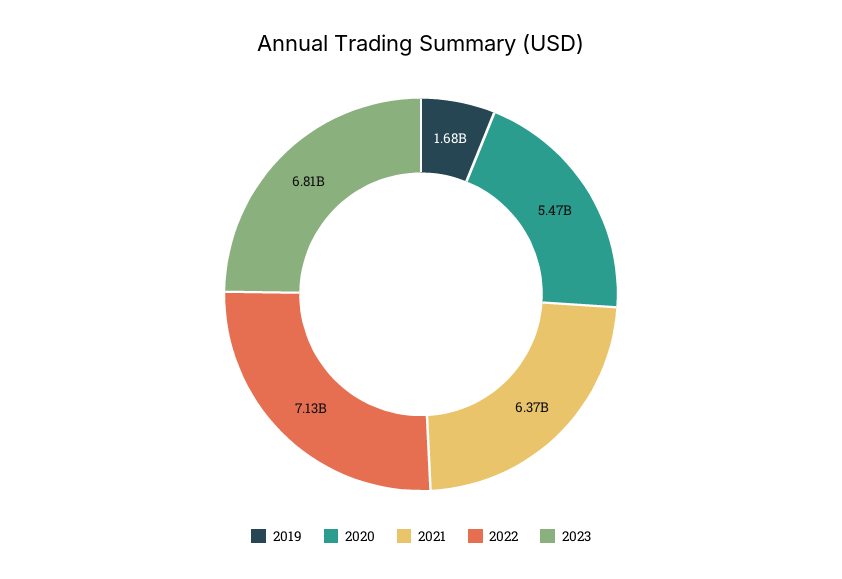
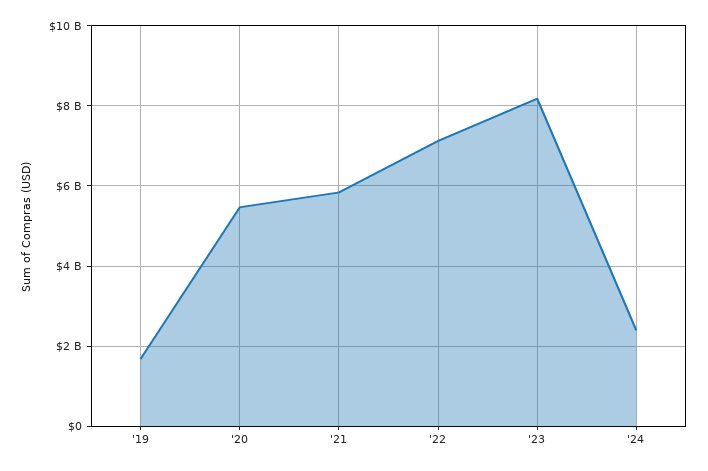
2021: 6370000000 -> 5800000000
2023: 6810000000 -> 8200000000
'24: none -> 2400000000

